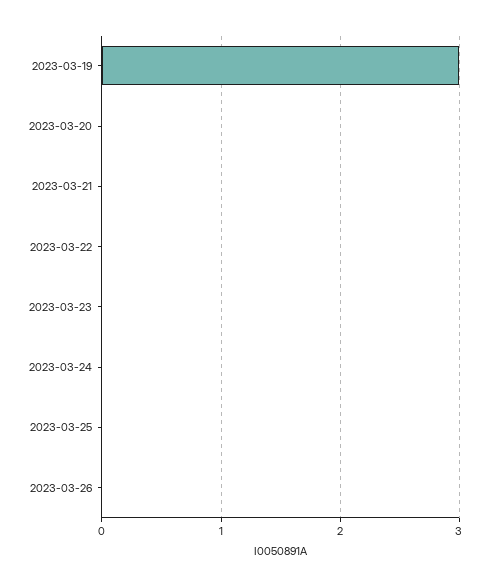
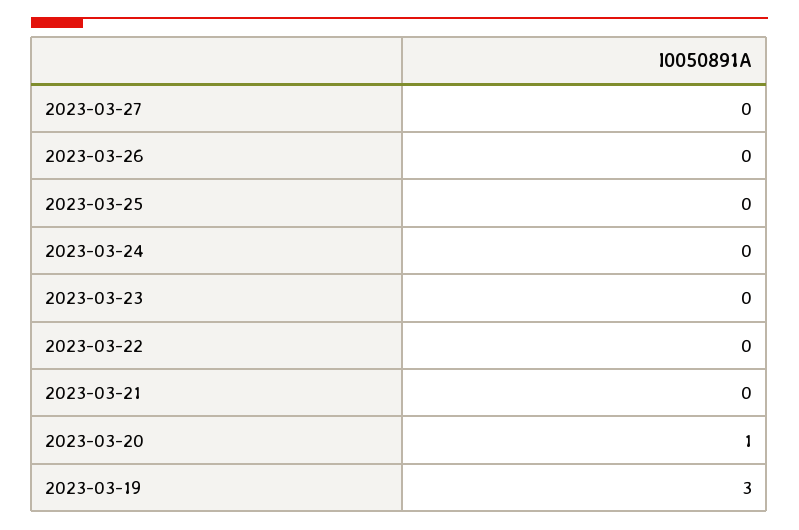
2023-03-20: 0 -> 1
2023-03-27: none -> 0

